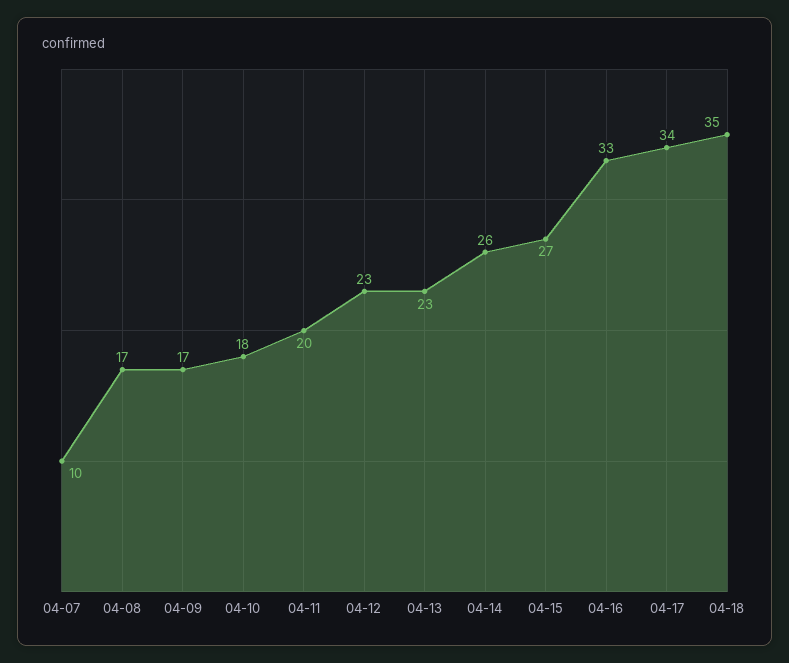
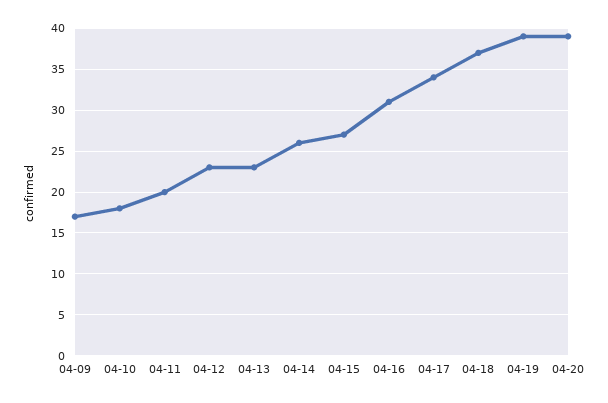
04-07: 10 -> none
04-08: 17 -> none
04-16: 33 -> 31
04-18: 35 -> 37
04-19: none -> 39
04-20: none -> 39

